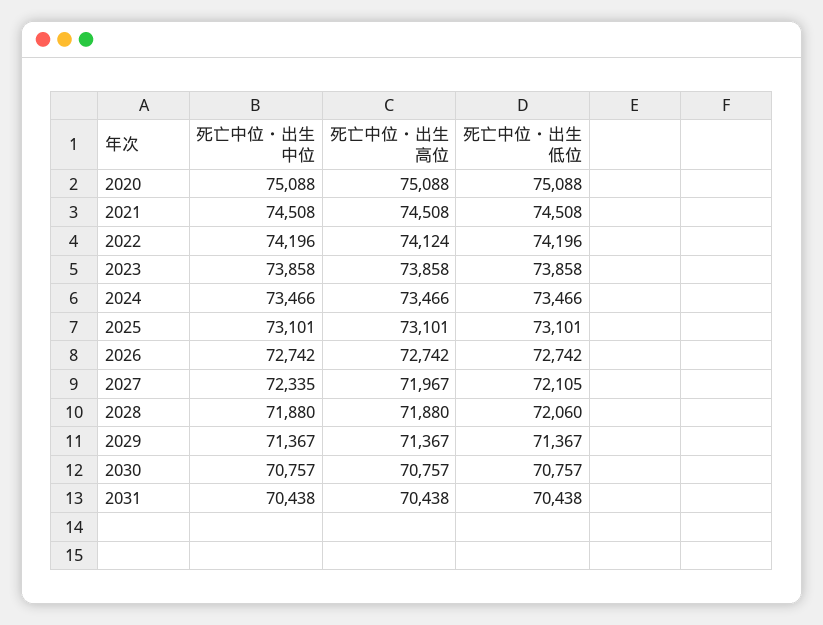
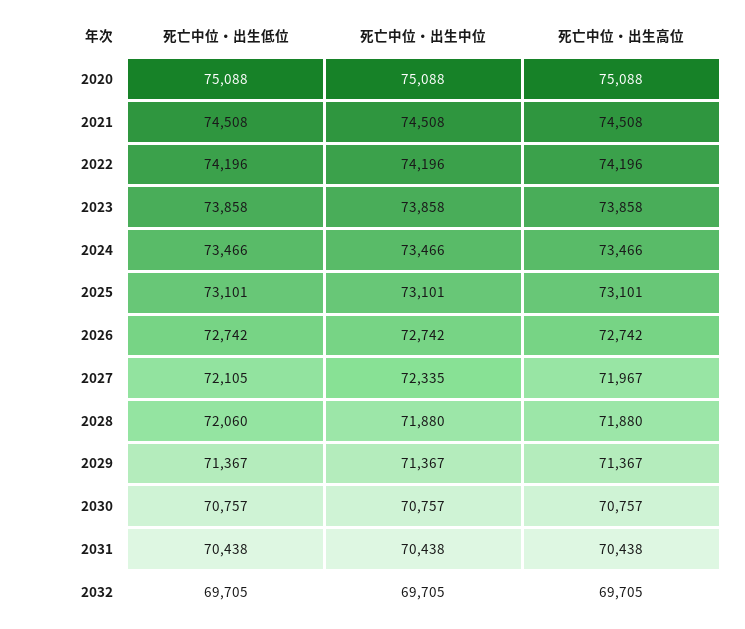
死亡中位・出生高位, 2022: 74124 -> 74196
死亡中位・出生低位, 2032: none -> 69705
死亡中位・出生中位, 2032: none -> 69705
死亡中位・出生高位, 2032: none -> 69705

